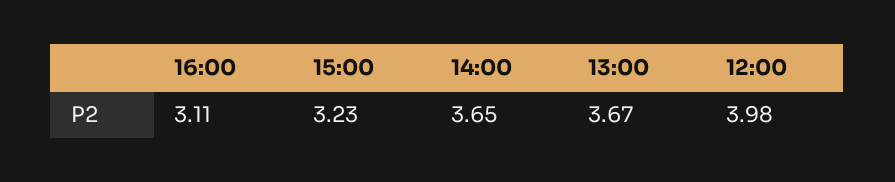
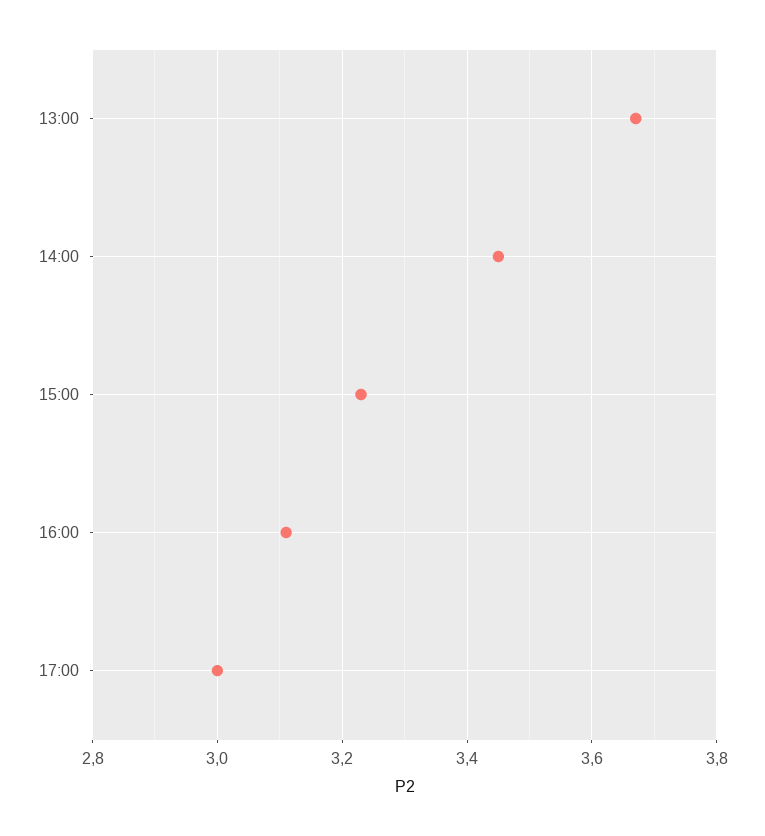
14:00: 3.65 -> 3.45
12:00: 3.98 -> none
17:00: none -> 3

